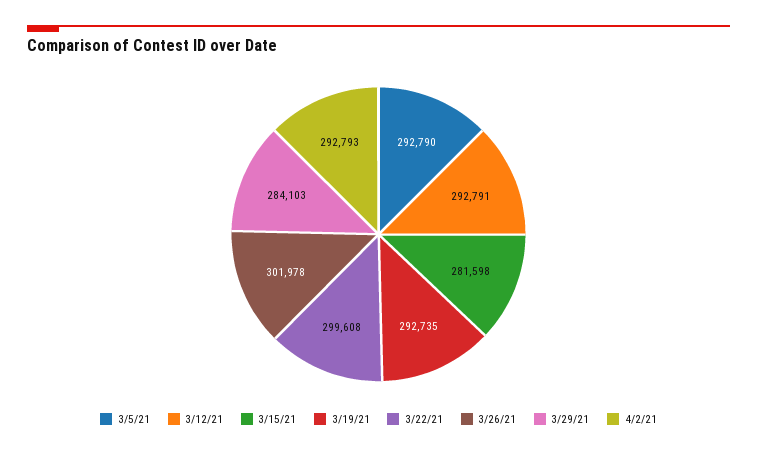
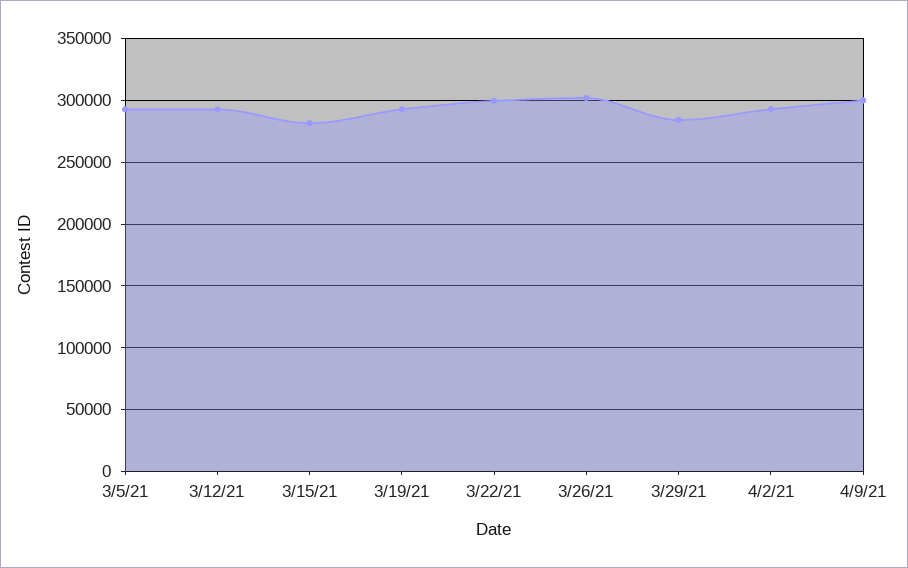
4/9/21: none -> 300000

